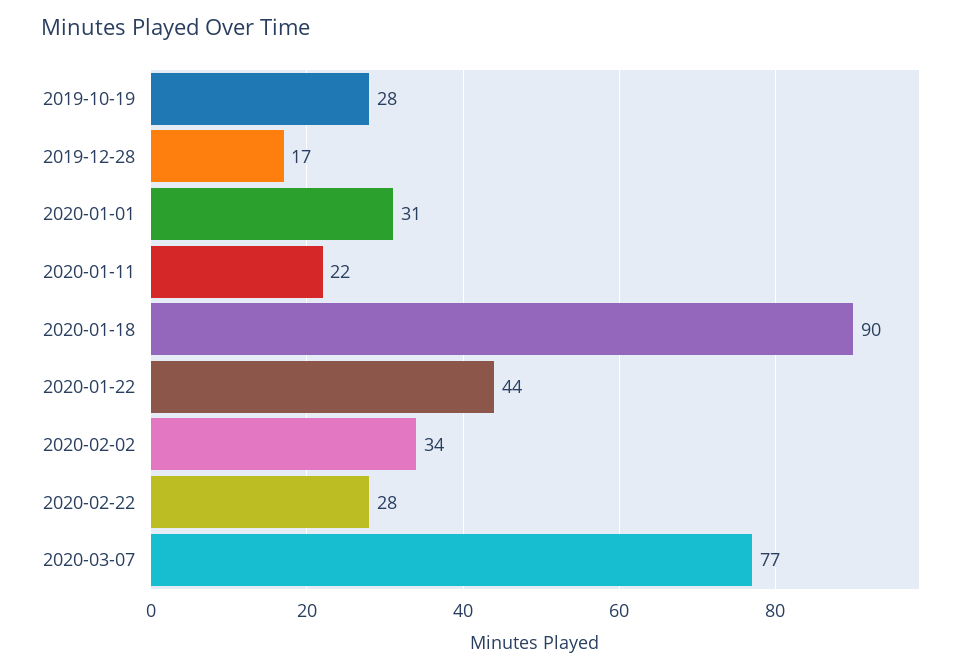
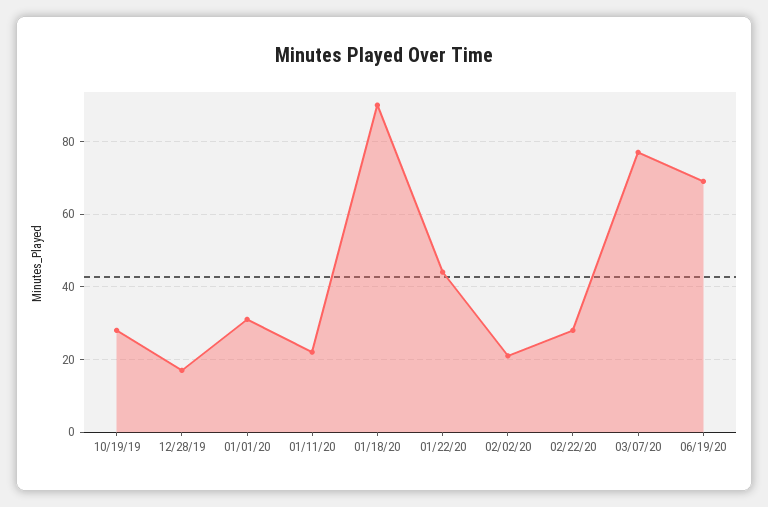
2020-02-02: 34 -> 20
06/19/20: none -> 70

